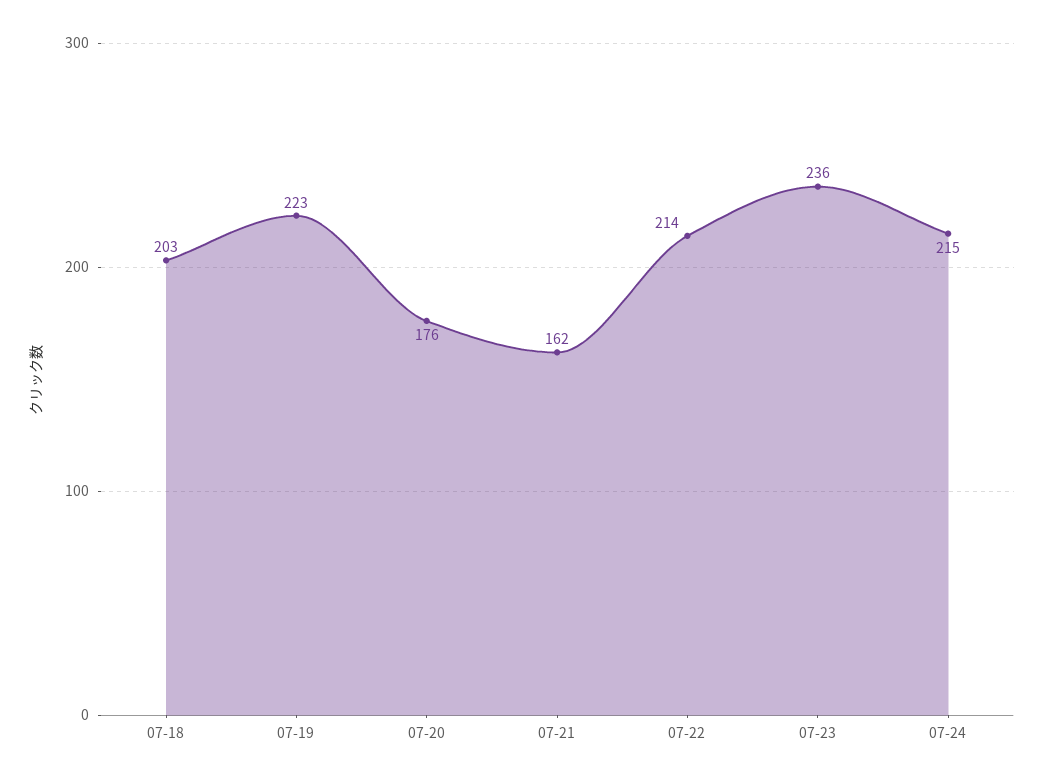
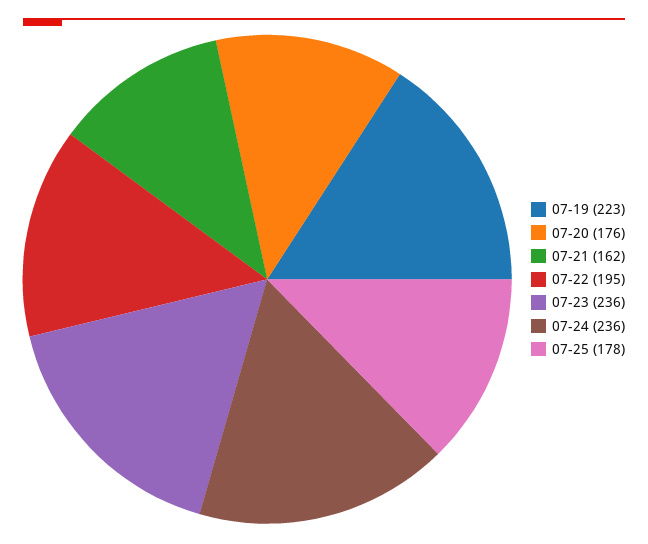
07-18: 203 -> none
07-22: 214 -> 195
07-24: 215 -> 236
07-25: none -> 178

